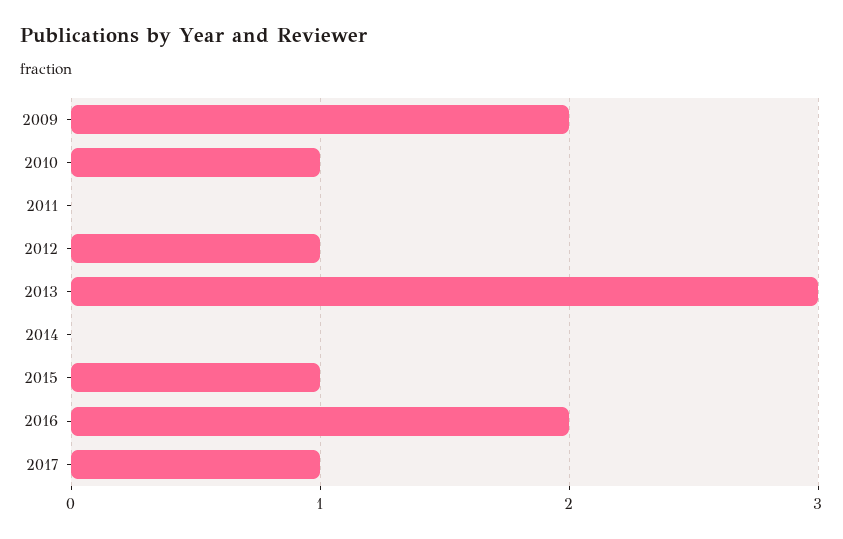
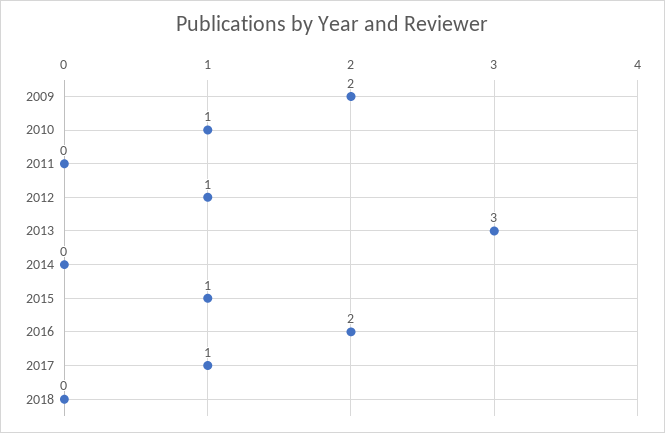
2018: none -> 0

